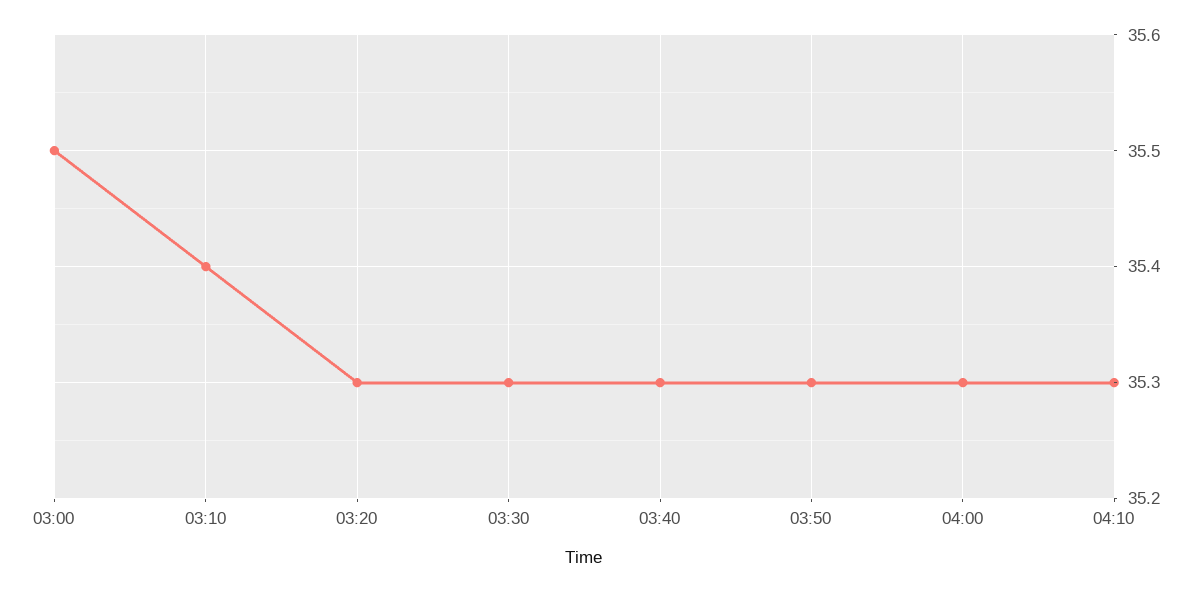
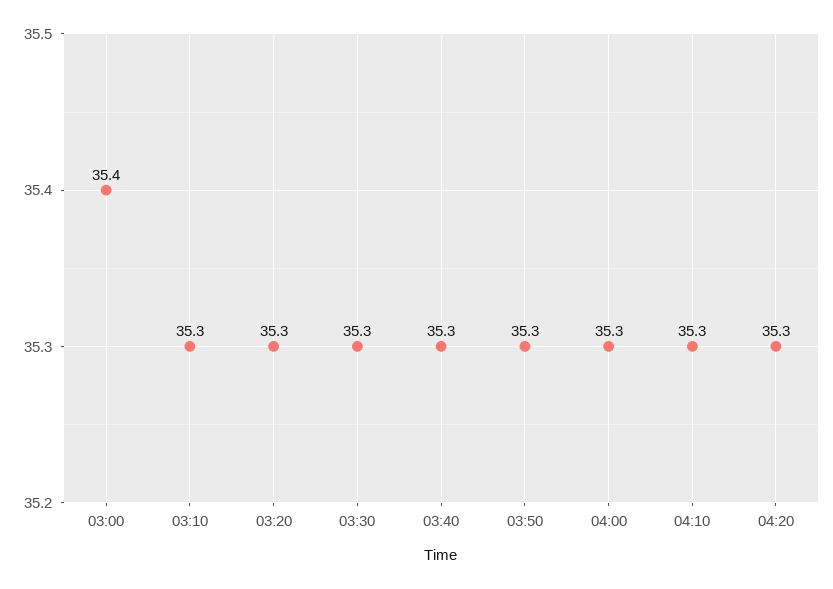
03:00: 35.5 -> 35.4
03:10: 35.4 -> 35.3
04:20: none -> 35.3

